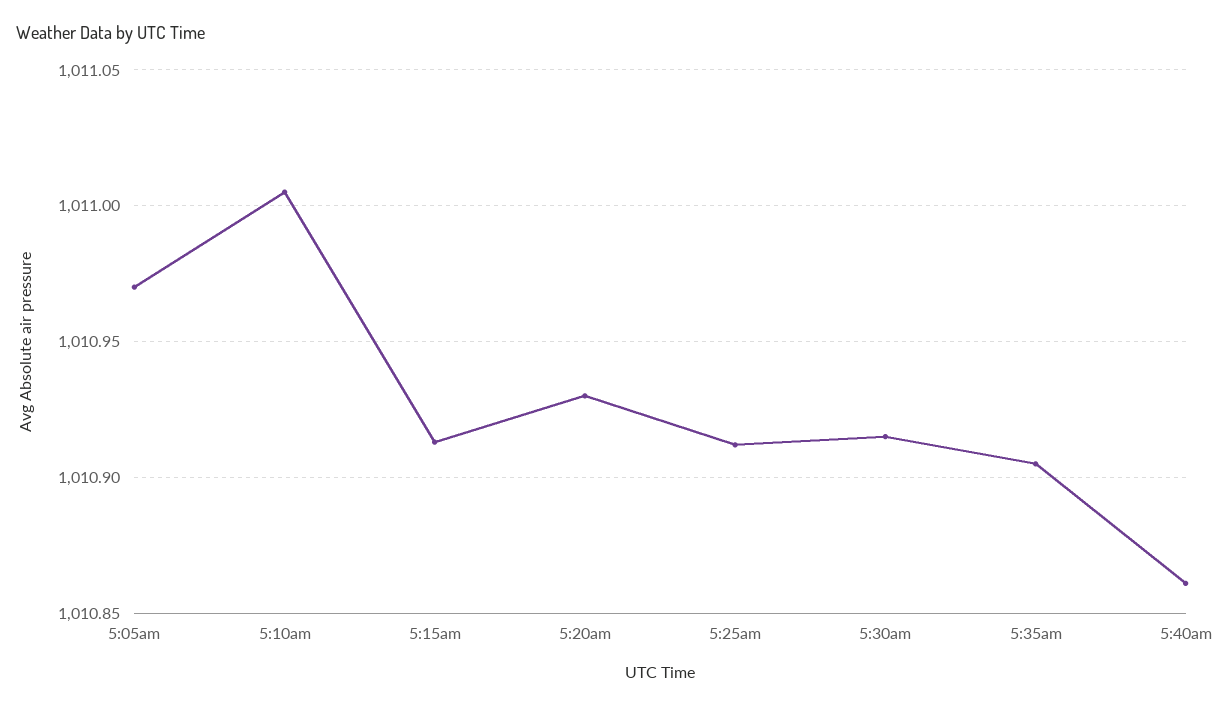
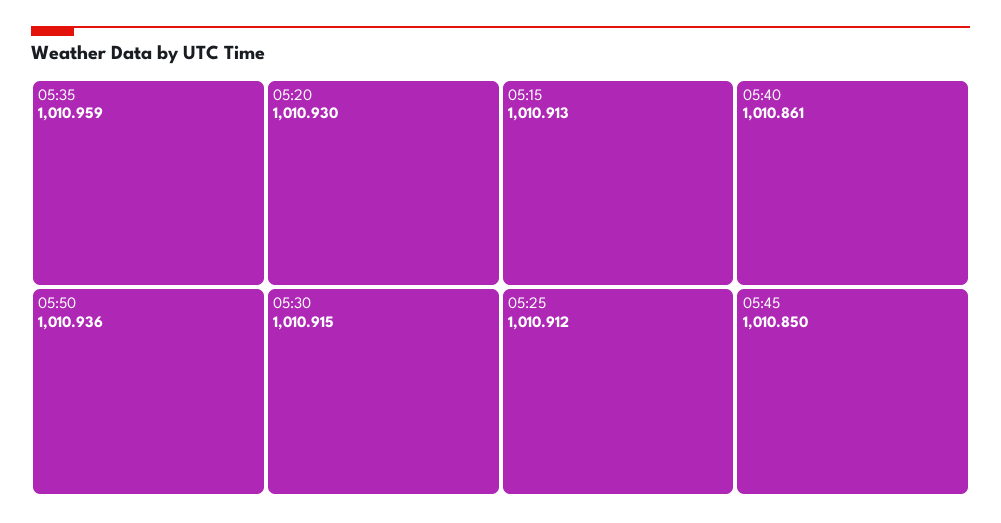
5:05am: 1010.97 -> none
5:10am: 1011.005 -> none
5:35am: 1010.905 -> 1010.959
05:50: none -> 1010.936
05:45: none -> 1010.85

